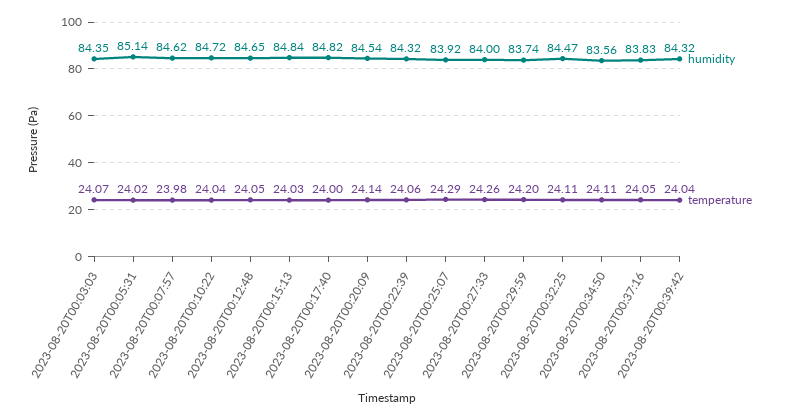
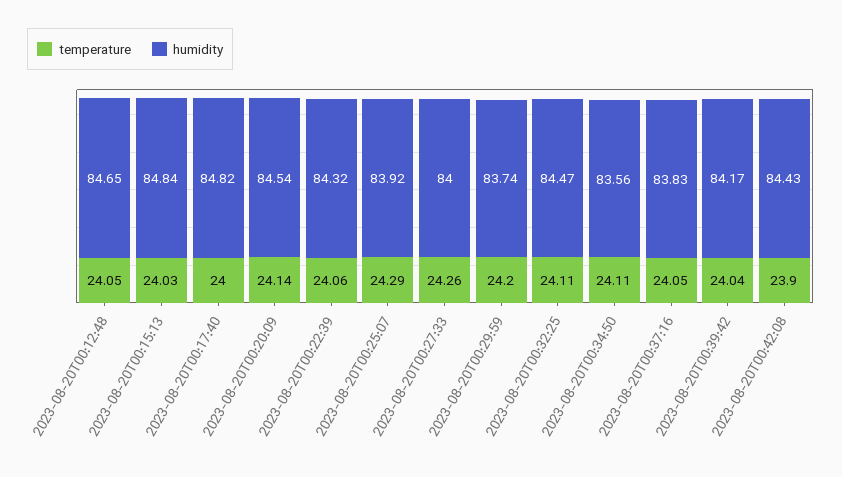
humidity, 2023-08-20T00:03:03: 84.35 -> none
temperature, 2023-08-20T00:03:03: 24.07 -> none
humidity, 2023-08-20T00:05:31: 85.14 -> none
temperature, 2023-08-20T00:05:31: 24.02 -> none
humidity, 2023-08-20T00:07:57: 84.62 -> none
temperature, 2023-08-20T00:07:57: 23.98 -> none
humidity, 2023-08-20T00:10:22: 84.72 -> none
temperature, 2023-08-20T00:10:22: 24.04 -> none
humidity, 2023-08-20T00:39:42: 84.32 -> 84.17
temperature, 2023-08-20T00:42:08: none -> 23.9
humidity, 2023-08-20T00:42:08: none -> 84.43

